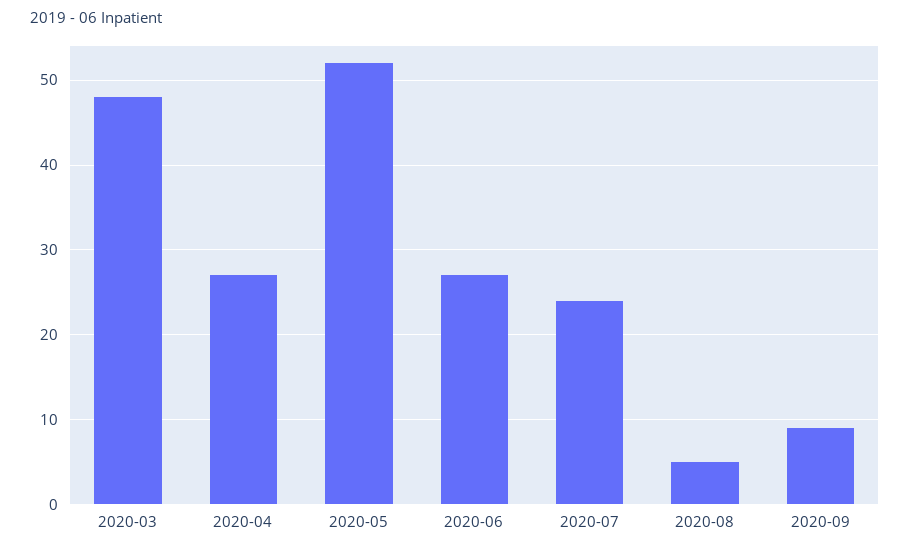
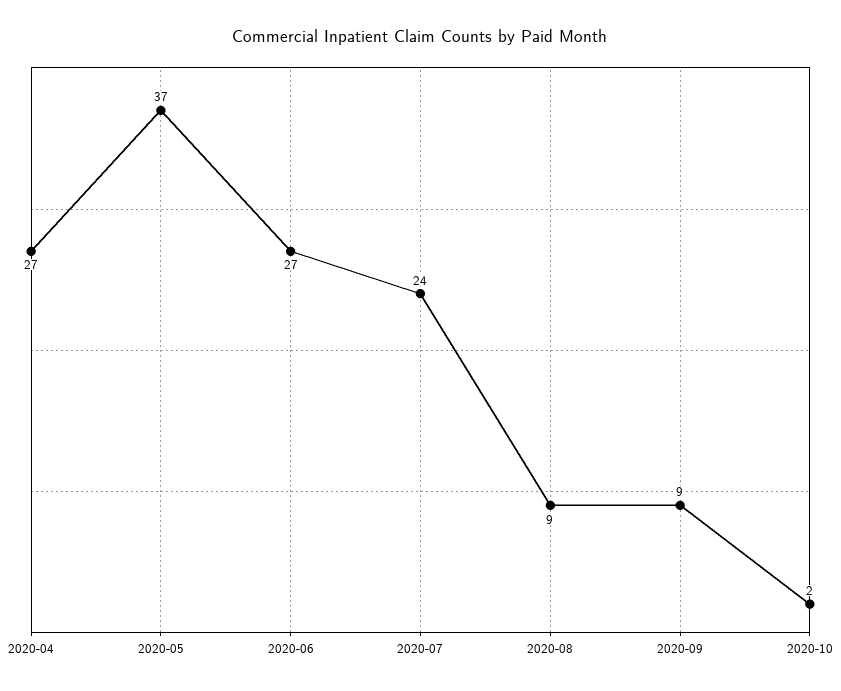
2020-03: 48 -> none
2020-05: 52 -> 37
2020-08: 5 -> 9
2020-10: none -> 2

